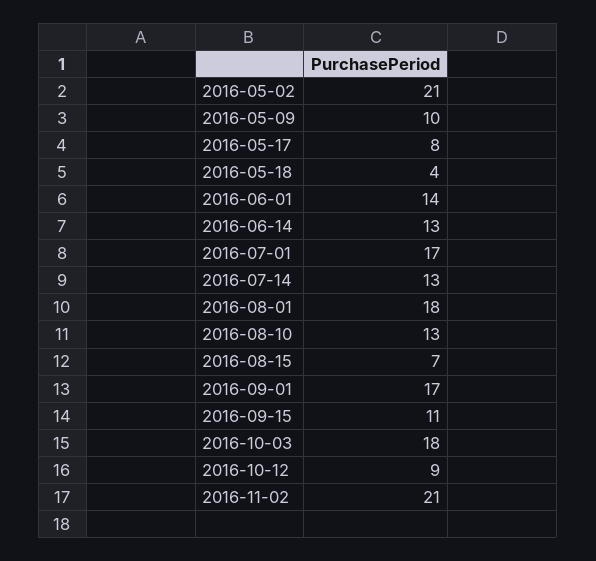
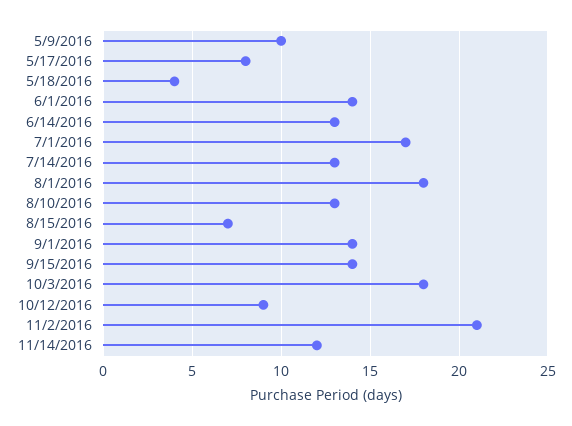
2016-05-02: 21 -> none
2016-09-01: 17 -> 14
2016-09-15: 11 -> 14
11/14/2016: none -> 12

